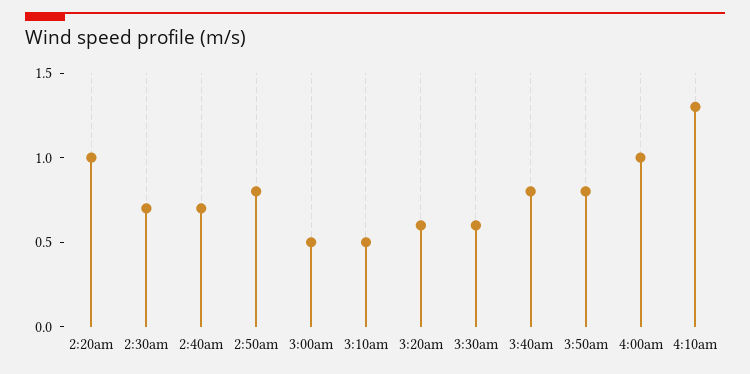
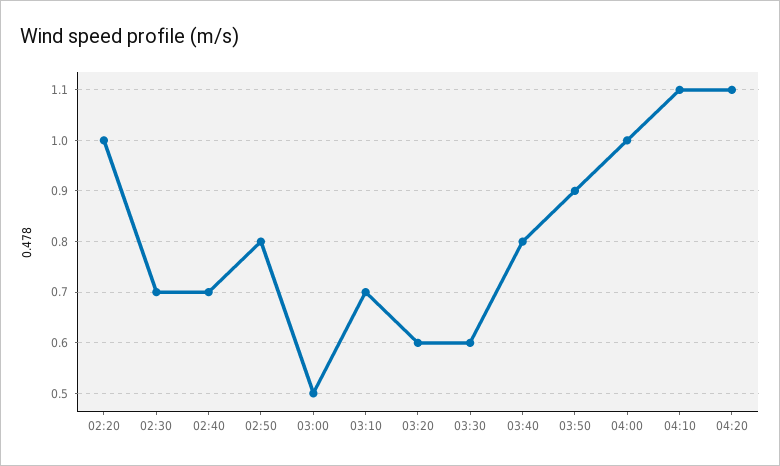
3:10am: 0.5 -> 0.7
3:50am: 0.8 -> 0.9
4:10am: 1.3 -> 1.1
04:20: none -> 1.1

